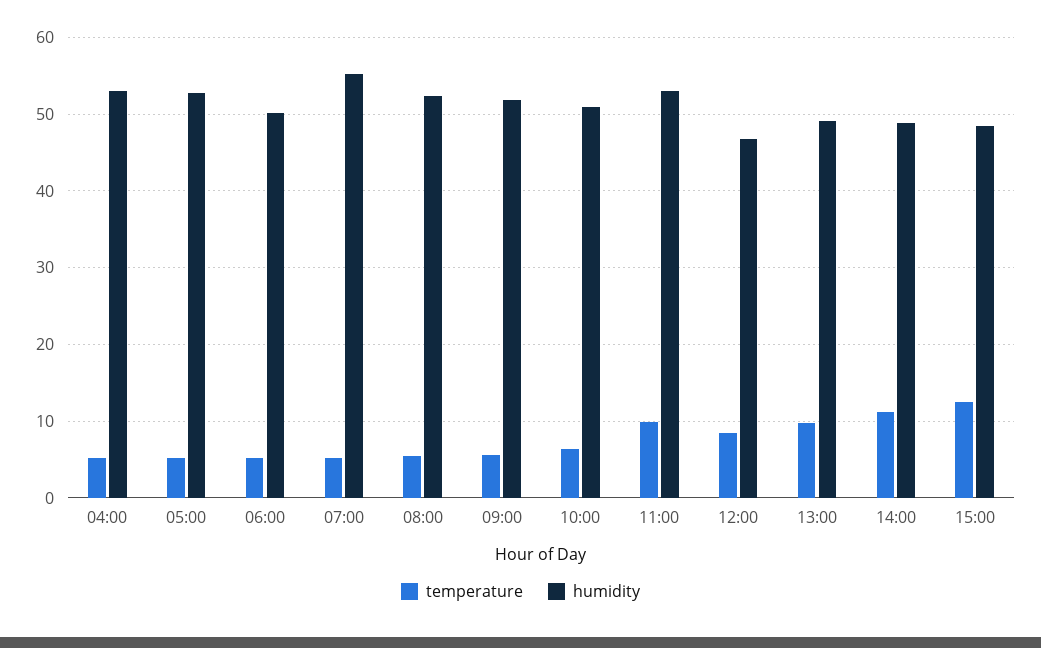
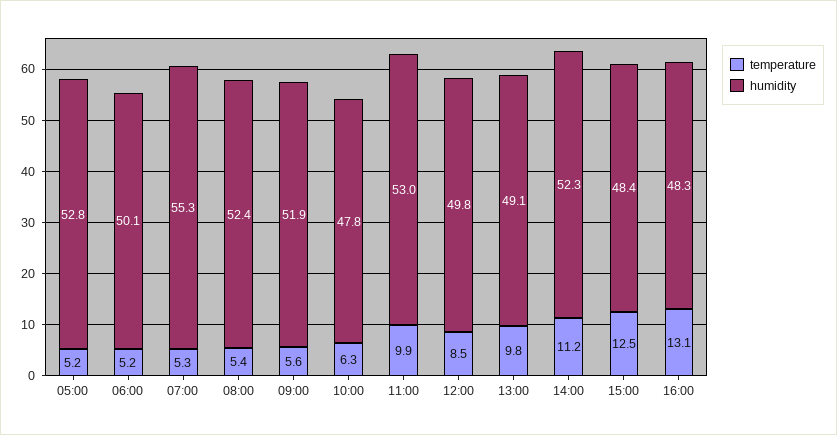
temperature, 04:00: 5 -> none
humidity, 04:00: 53 -> none
humidity, 10:00: 51 -> 47.8
humidity, 12:00: 47 -> 49.8
humidity, 14:00: 49 -> 52.3
temperature, 16:00: none -> 13.1
humidity, 16:00: none -> 48.3

